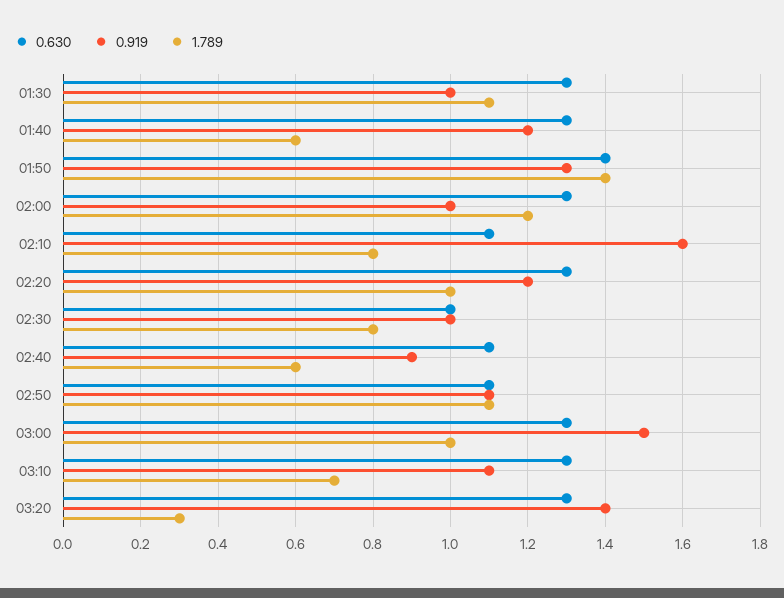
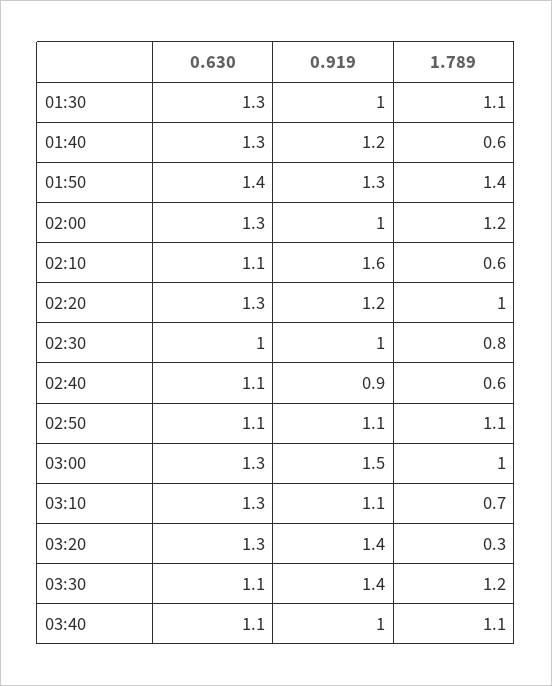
1.789, 02:10: 0.8 -> 0.6
0.630, 03:30: none -> 1.1
0.919, 03:30: none -> 1.4
1.789, 03:30: none -> 1.2
0.630, 03:40: none -> 1.1
0.919, 03:40: none -> 1
1.789, 03:40: none -> 1.1

